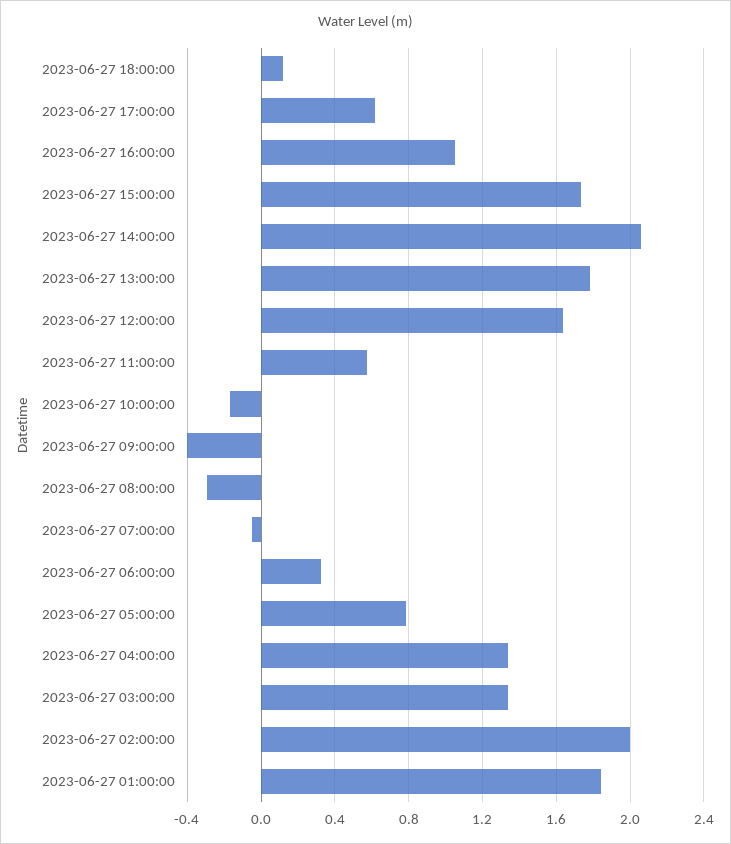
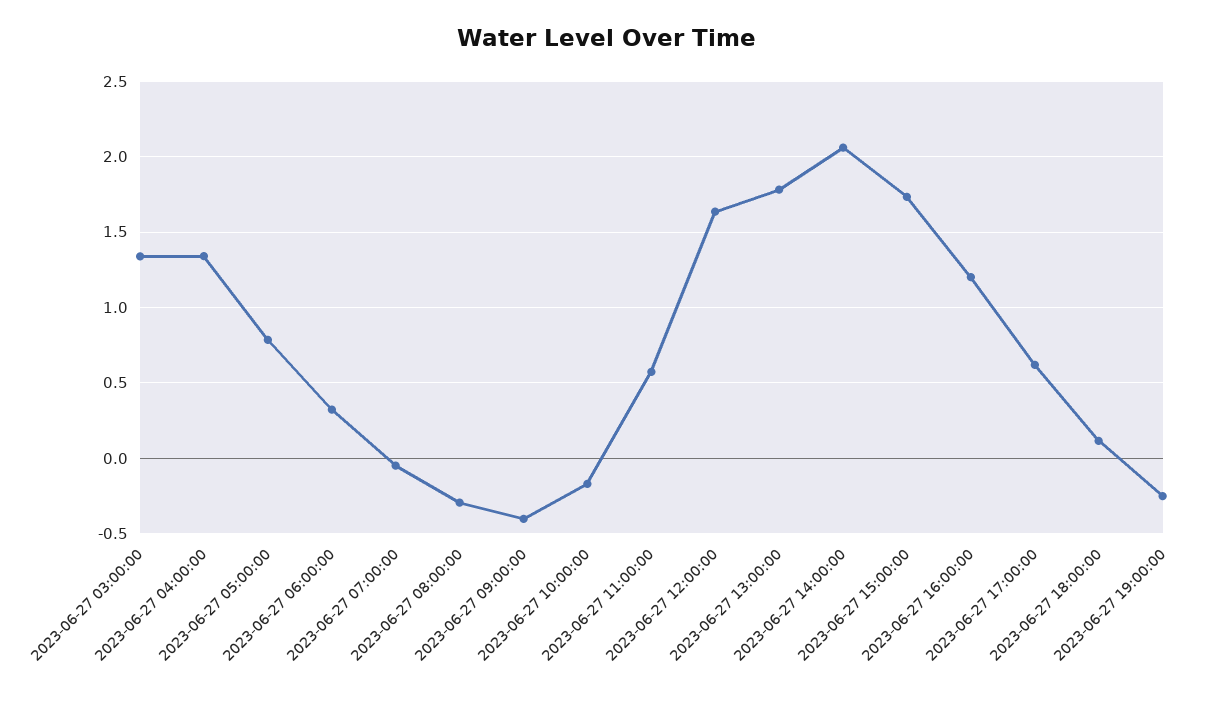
2023-06-27 16:00:00: 1.05 -> 1.2
2023-06-27 02:00:00: 2 -> none
2023-06-27 01:00:00: 1.85 -> none
2023-06-27 19:00:00: none -> -0.25

